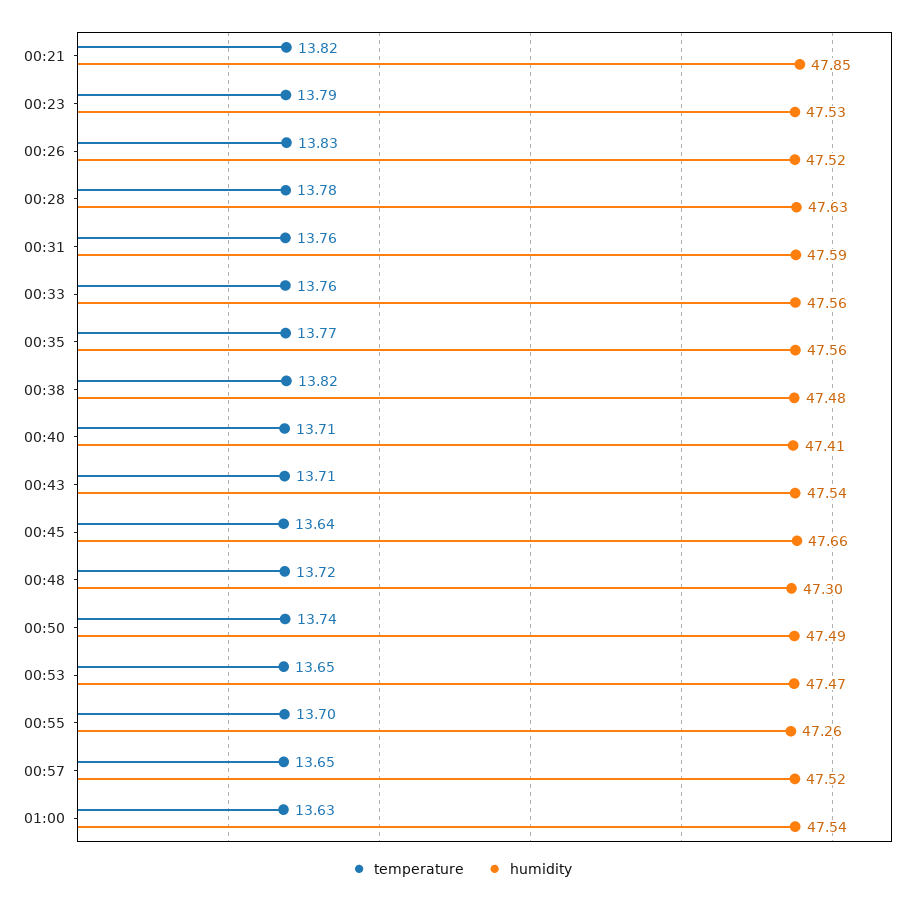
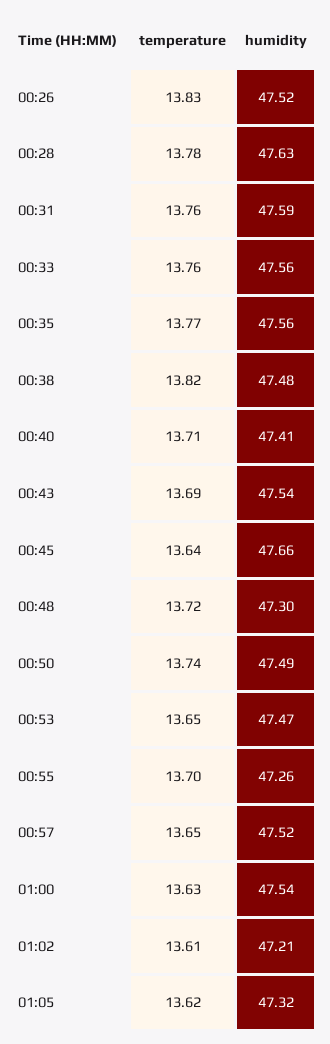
temperature, 00:21: 13.82 -> none
humidity, 00:21: 47.85 -> none
temperature, 00:23: 13.79 -> none
humidity, 00:23: 47.53 -> none
temperature, 00:43: 13.71 -> 13.69
temperature, 01:02: none -> 13.61
humidity, 01:02: none -> 47.21
temperature, 01:05: none -> 13.62
humidity, 01:05: none -> 47.32

